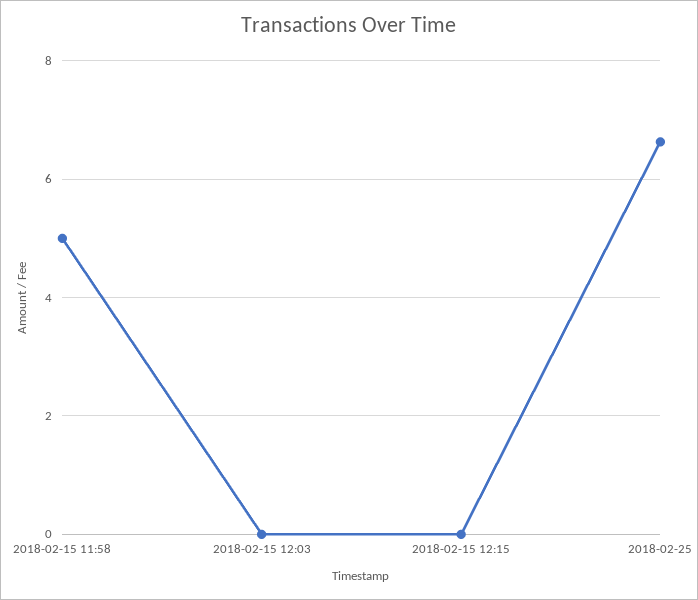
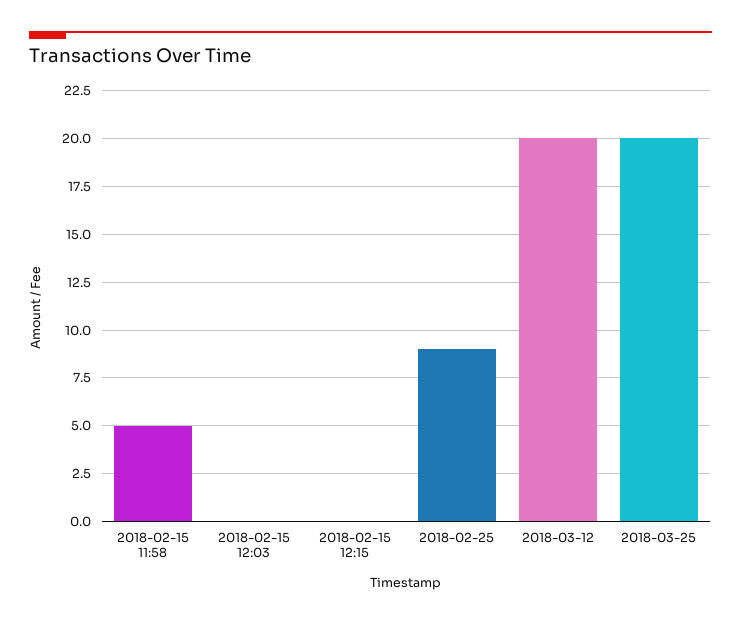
2018-02-25: 6.6 -> 9
2018-03-12: none -> 20
2018-03-25: none -> 20

